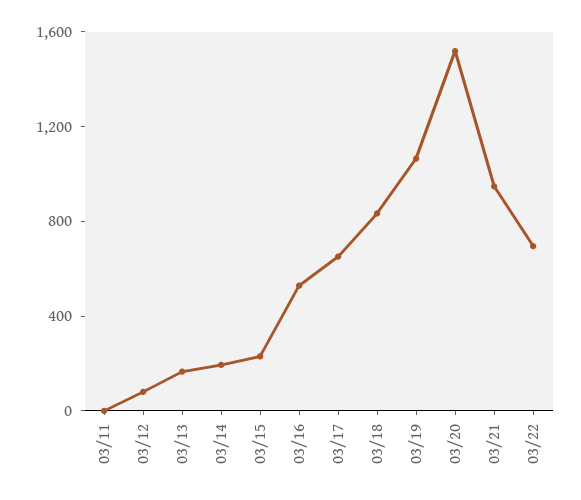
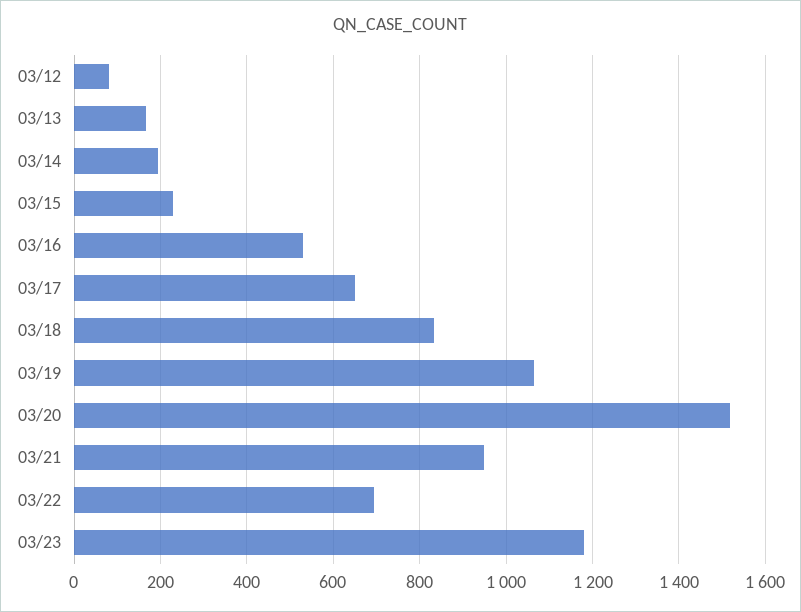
03/11: 0 -> none
03/23: none -> 1180

